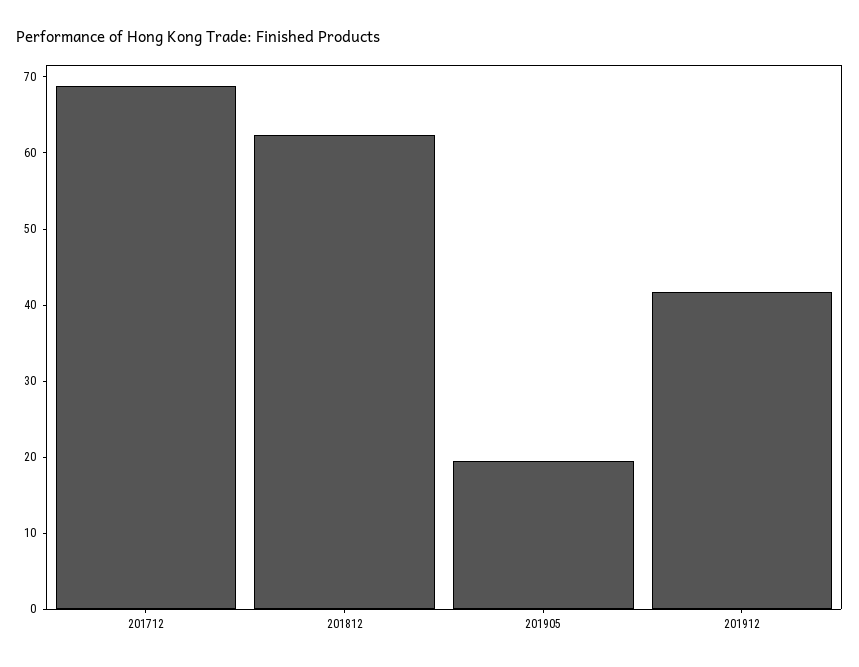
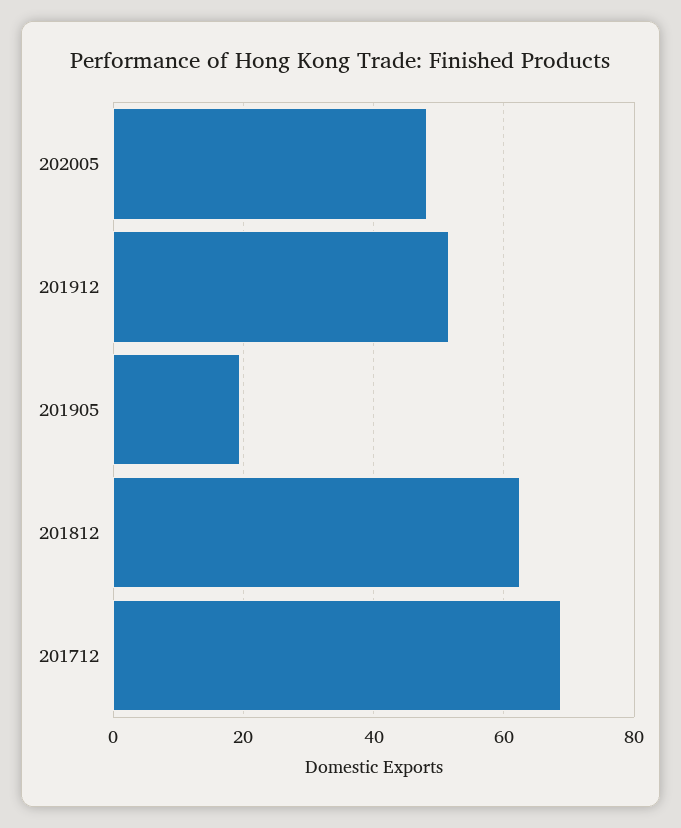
201912: 42 -> 52
202005: none -> 48

